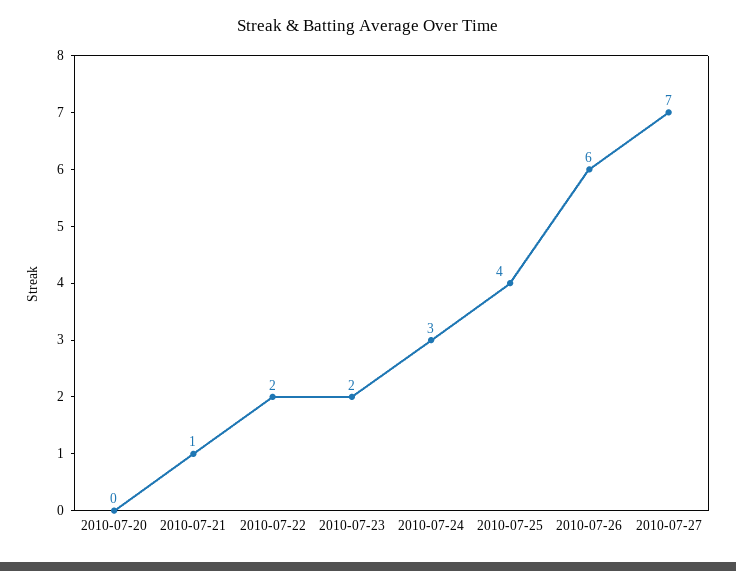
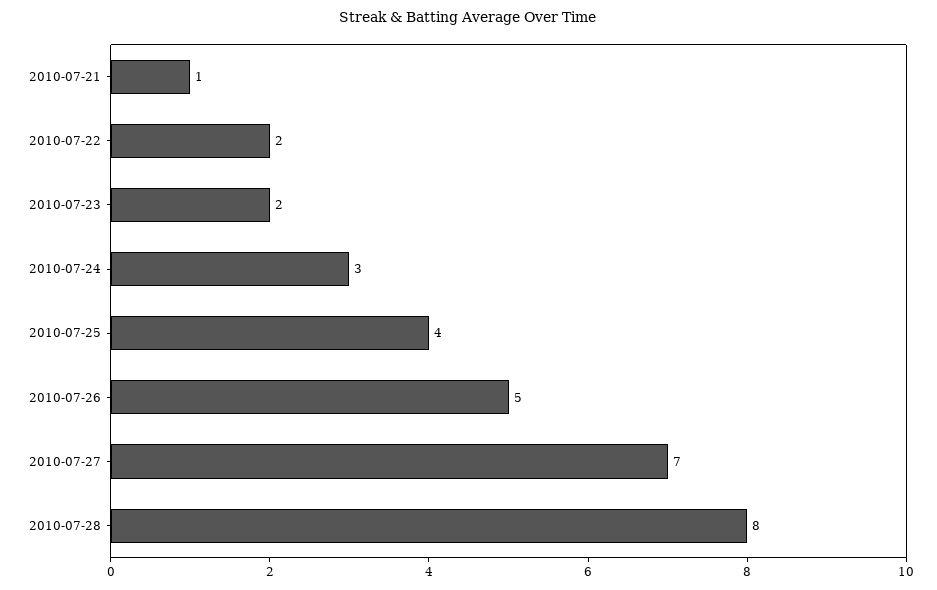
2010-07-20: 0 -> none
2010-07-26: 6 -> 5
2010-07-28: none -> 8

